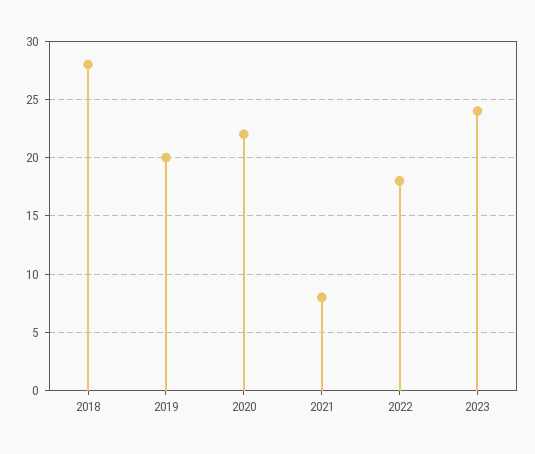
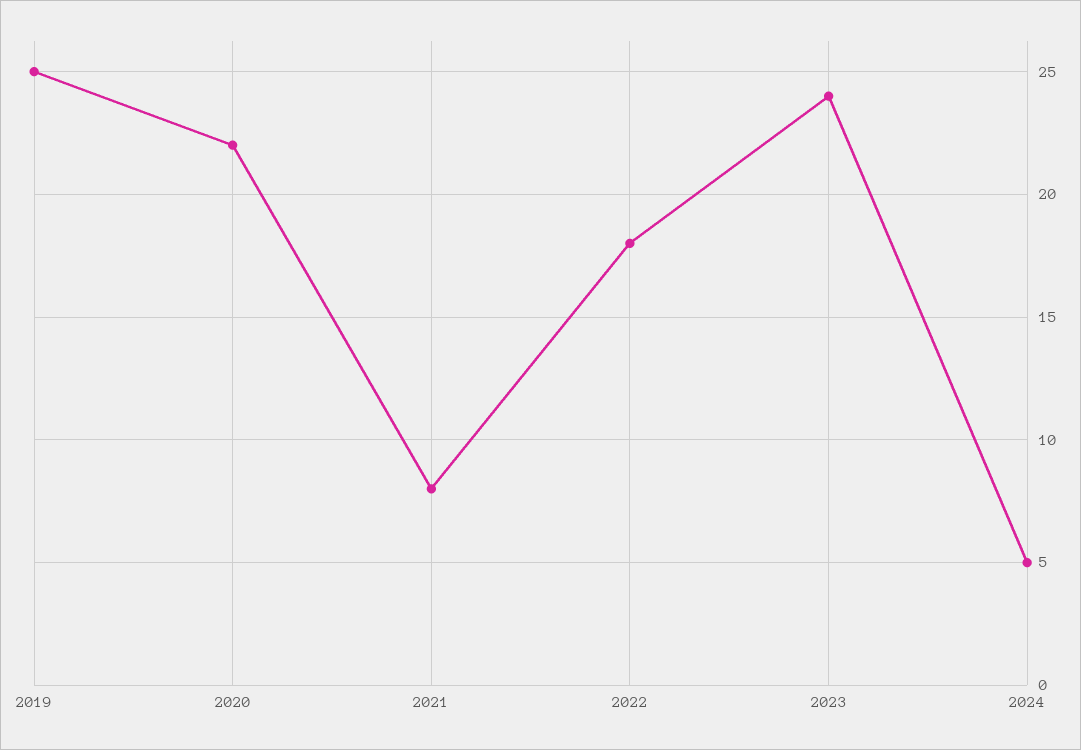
2018: 28 -> none
2019: 20 -> 25
2024: none -> 5

